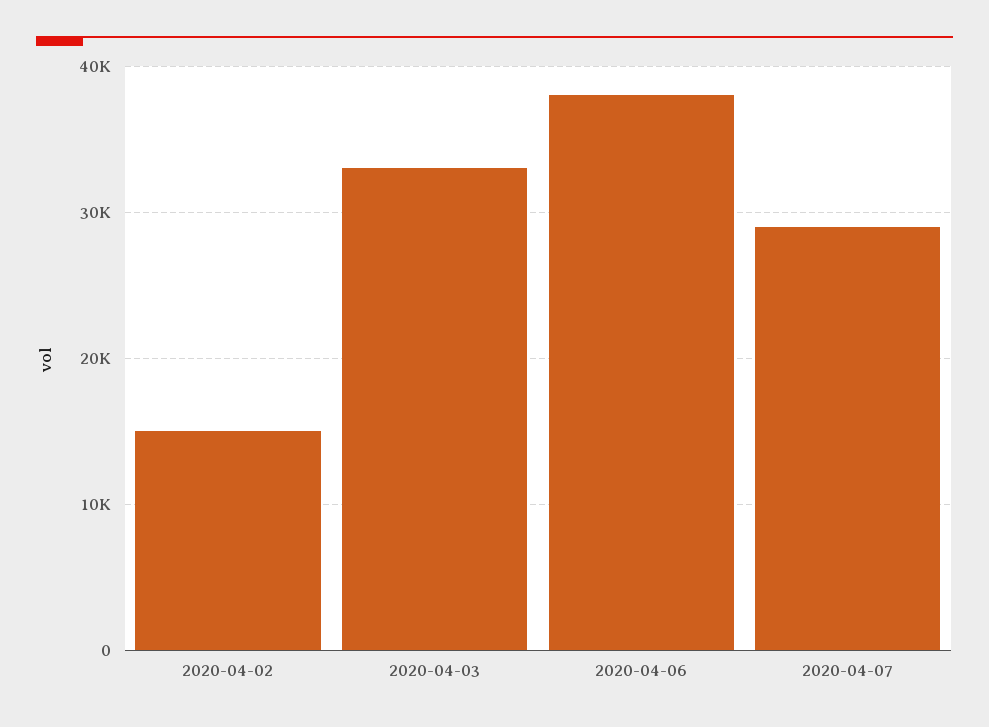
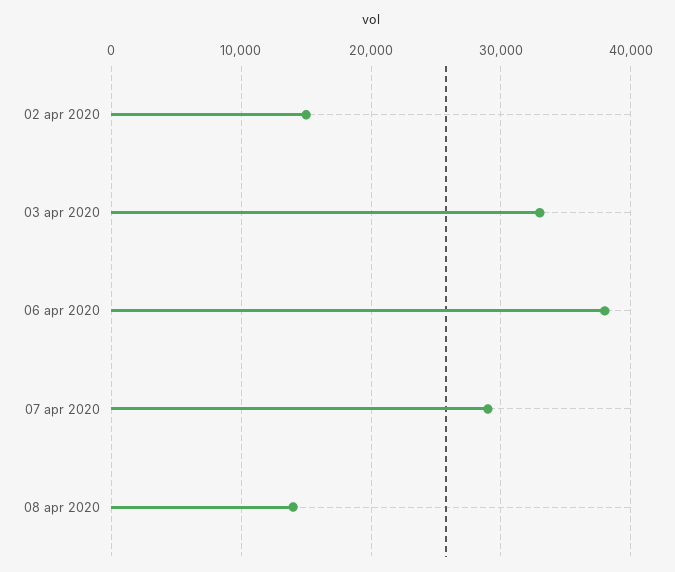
08 apr 2020: none -> 14000

